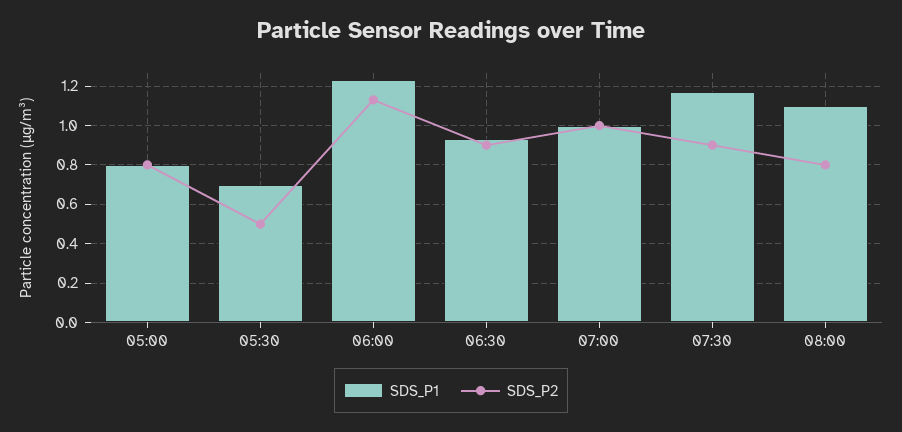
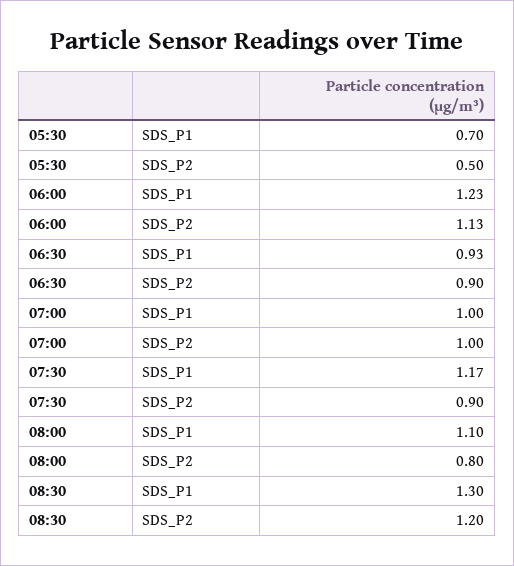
SDS_P1, 05:00: 0.8 -> none
SDS_P2, 05:00: 0.8 -> none
SDS_P1, 08:30: none -> 1.3
SDS_P2, 08:30: none -> 1.2

